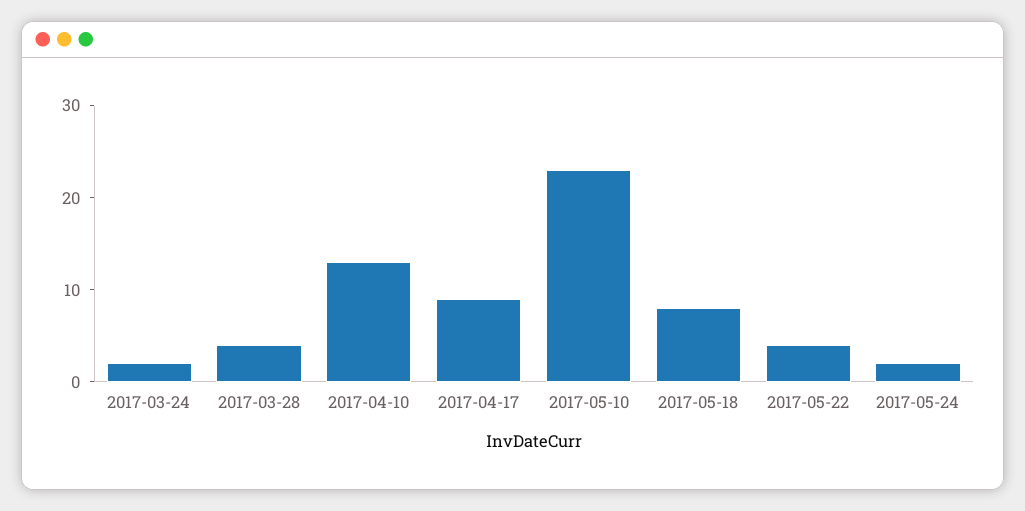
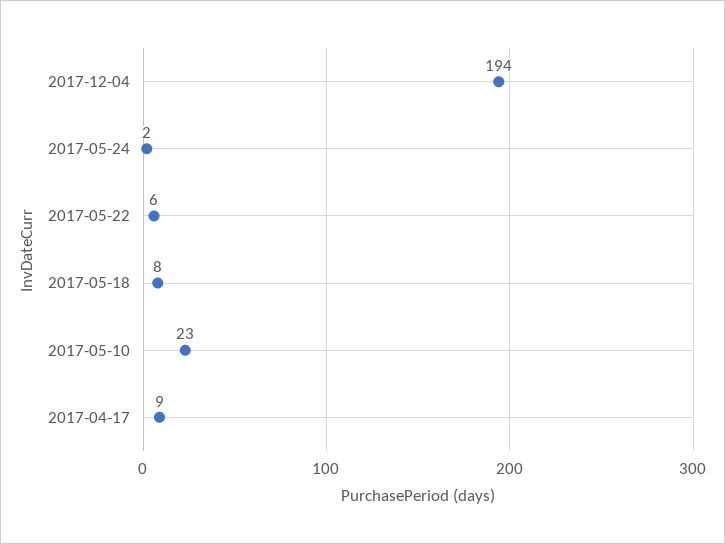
2017-03-24: 2 -> none
2017-03-28: 4 -> none
2017-04-10: 13 -> none
2017-05-22: 4 -> 6
2017-12-04: none -> 194

